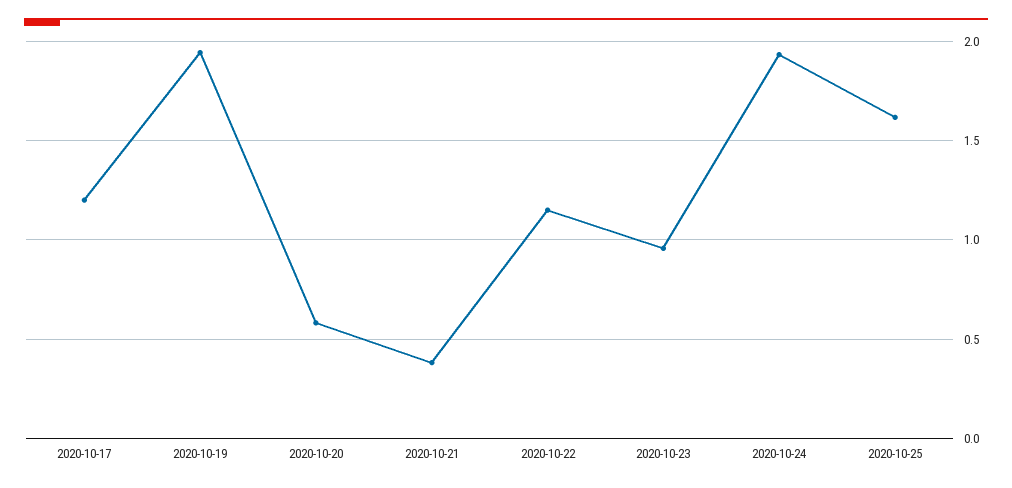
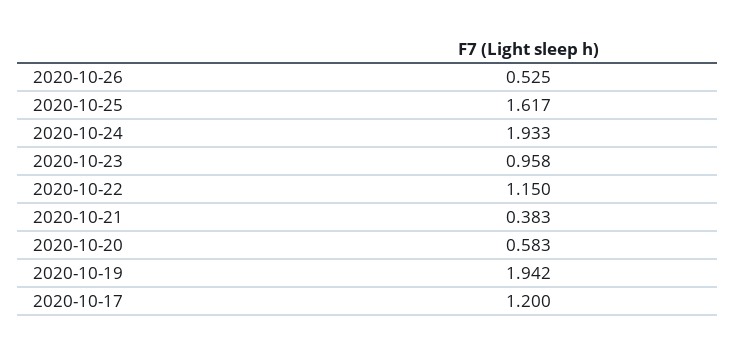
2020-10-26: none -> 0.525

